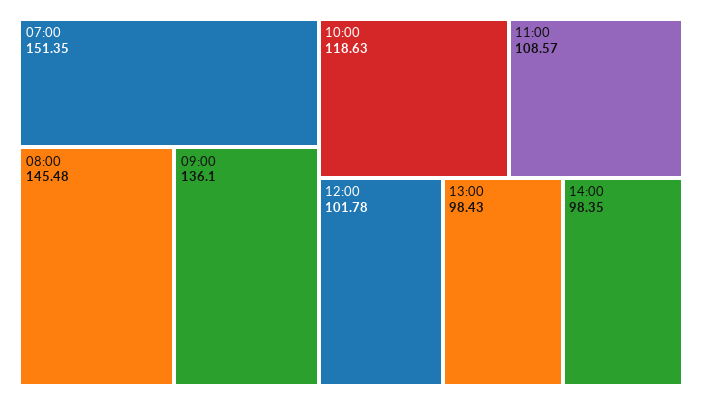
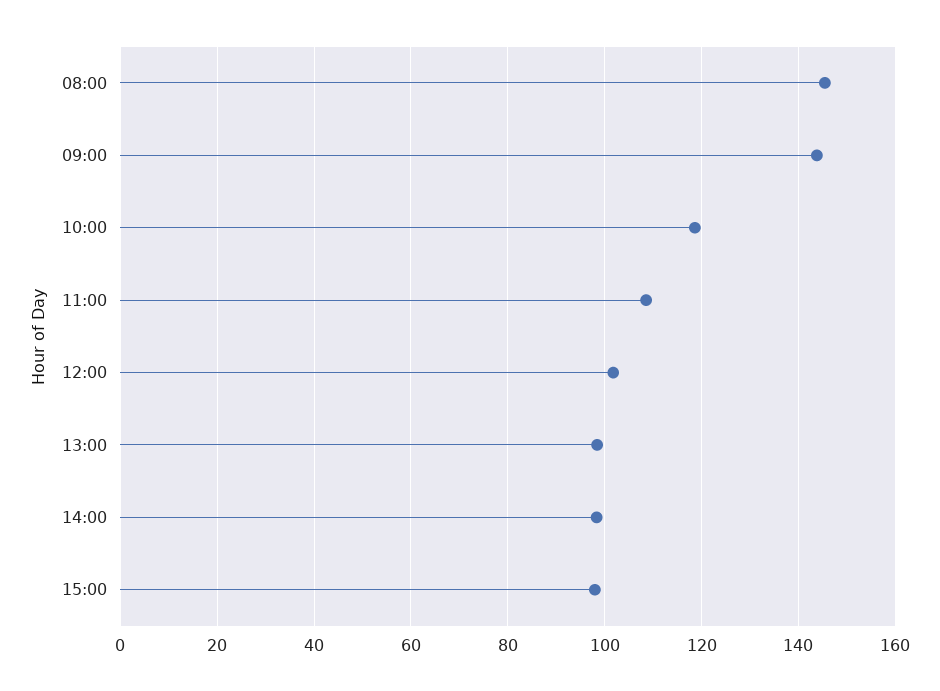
07:00: 151.35 -> none
09:00: 136.1 -> 144
15:00: none -> 98

